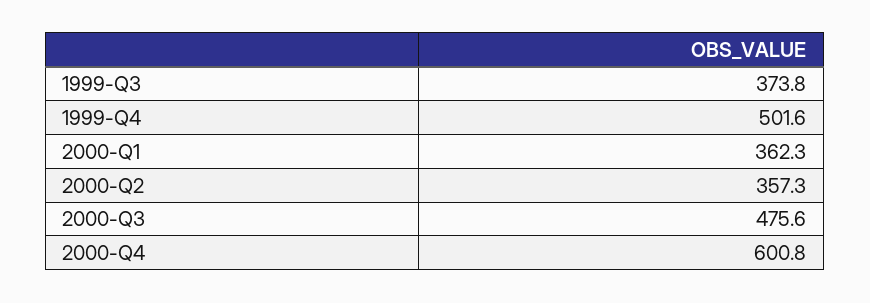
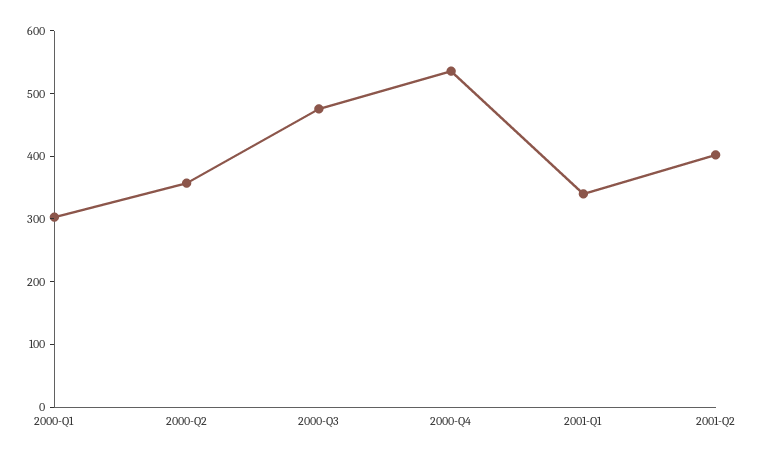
1999-Q3: 373.8 -> none
1999-Q4: 501.6 -> none
2000-Q1: 362.3 -> 300
2000-Q4: 600.8 -> 540
2001-Q1: none -> 340
2001-Q2: none -> 400

